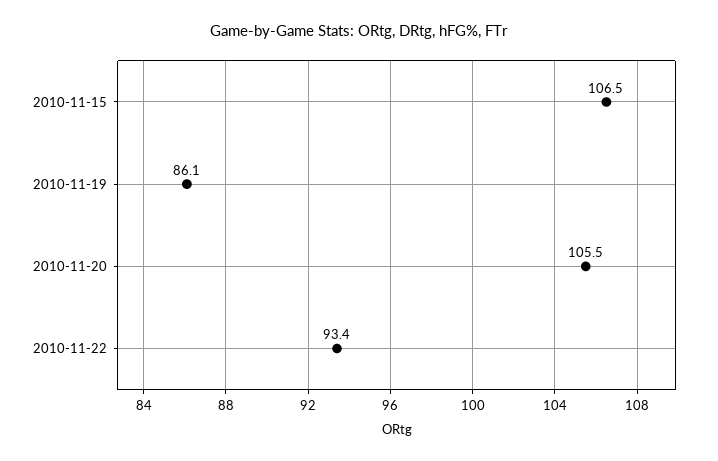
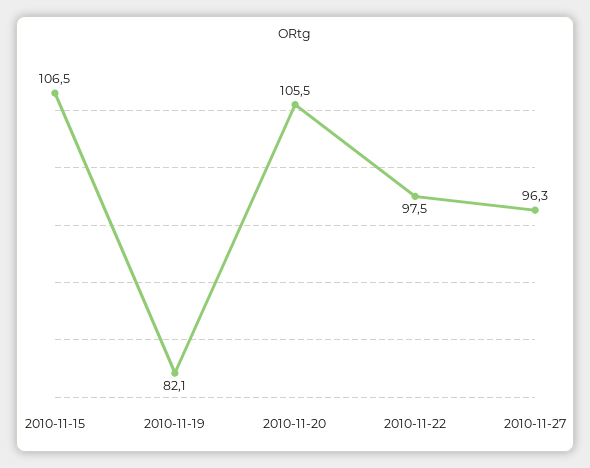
2010-11-19: 86.1 -> 82.1
2010-11-22: 93.4 -> 97.5
2010-11-27: none -> 96.3

